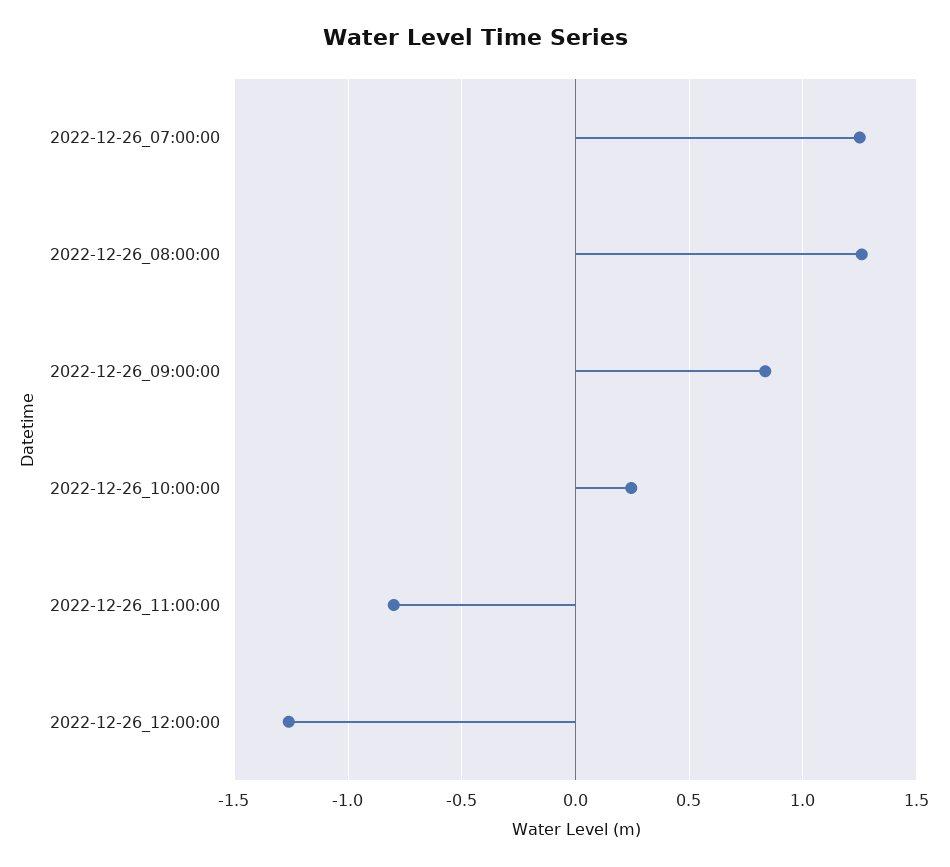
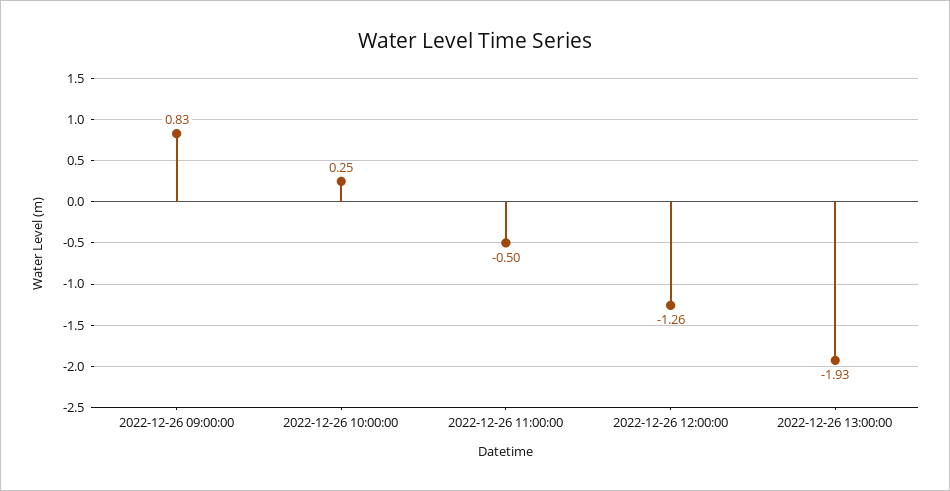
2022-12-26_07:00:00: 1.25 -> none
2022-12-26_08:00:00: 1.25 -> none
2022-12-26_11:00:00: -0.8 -> -0.5
2022-12-26 13:00:00: none -> -1.93

